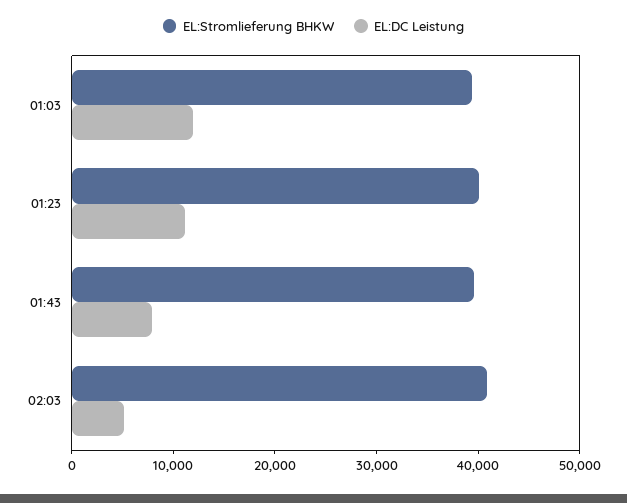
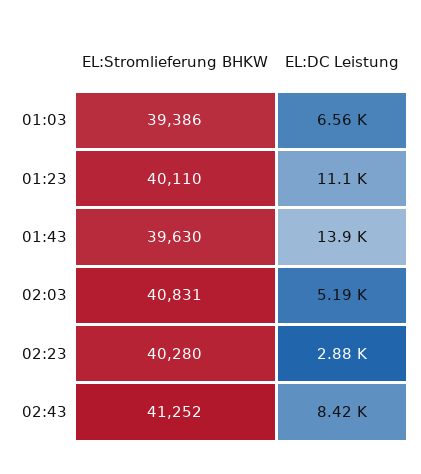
EL:DC Leistung, 01:03: 12000 -> 6560
EL:DC Leistung, 01:43: 8000 -> 13900
EL:Stromlieferung BHKW, 02:23: none -> 40280
EL:DC Leistung, 02:23: none -> 2880
EL:Stromlieferung BHKW, 02:43: none -> 41252
EL:DC Leistung, 02:43: none -> 8420

